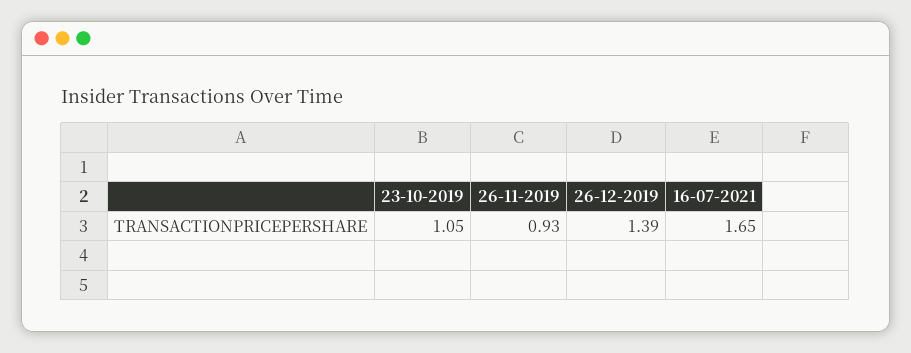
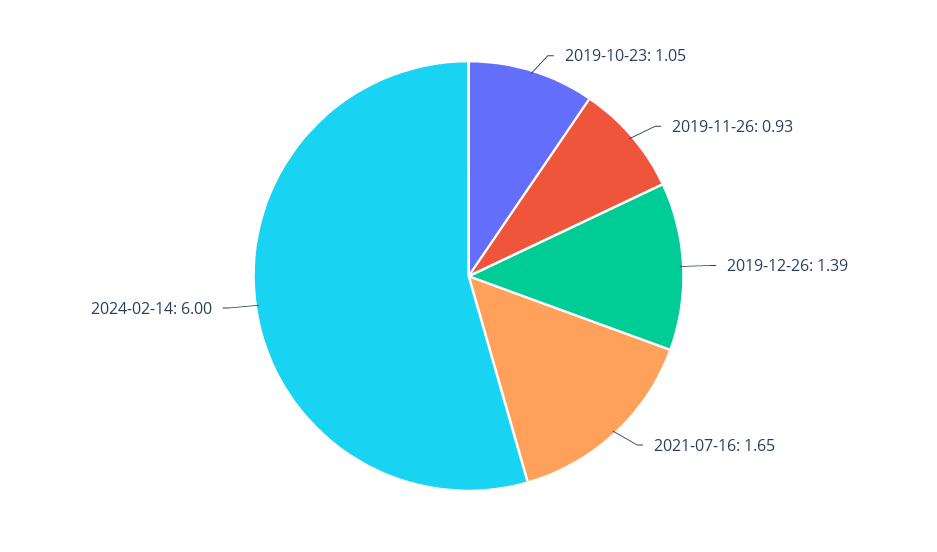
2024-02-14: none -> 6

